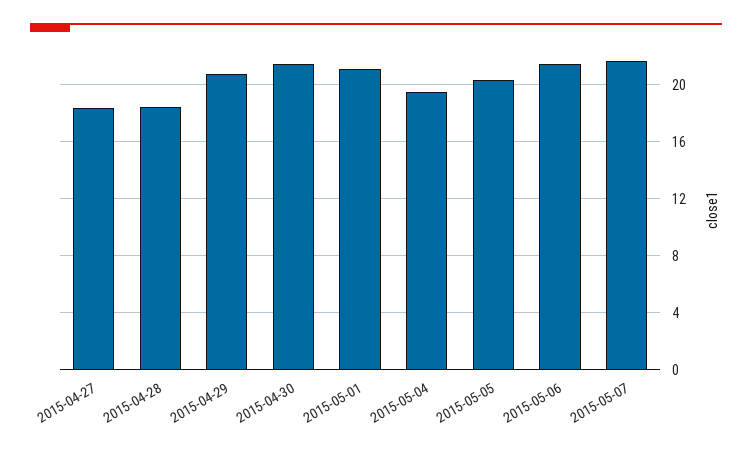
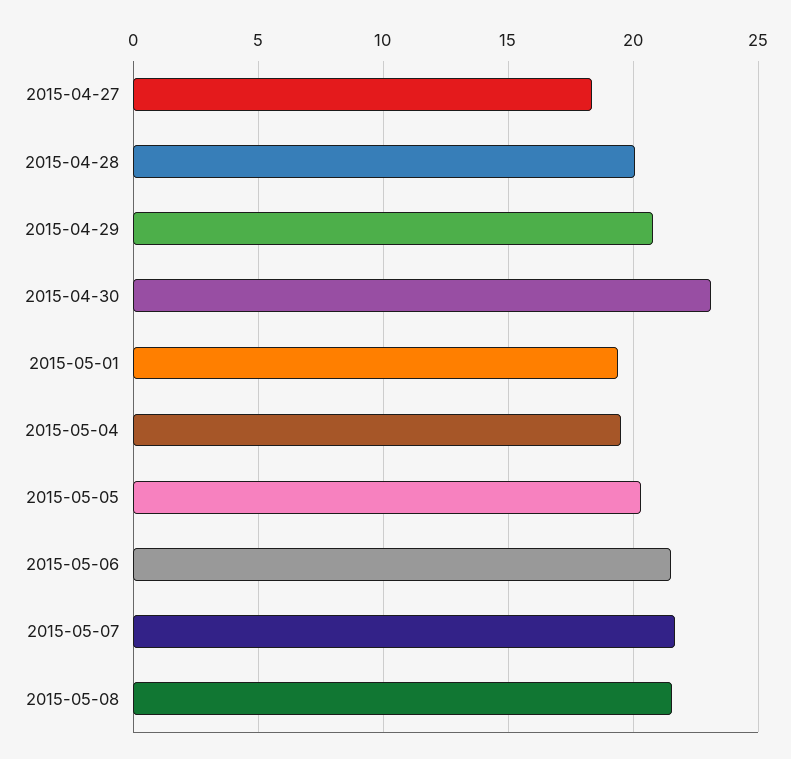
2015-04-28: 18.5 -> 20
2015-04-30: 21.5 -> 23
2015-05-01: 21 -> 19.5
2015-05-08: none -> 21.5

